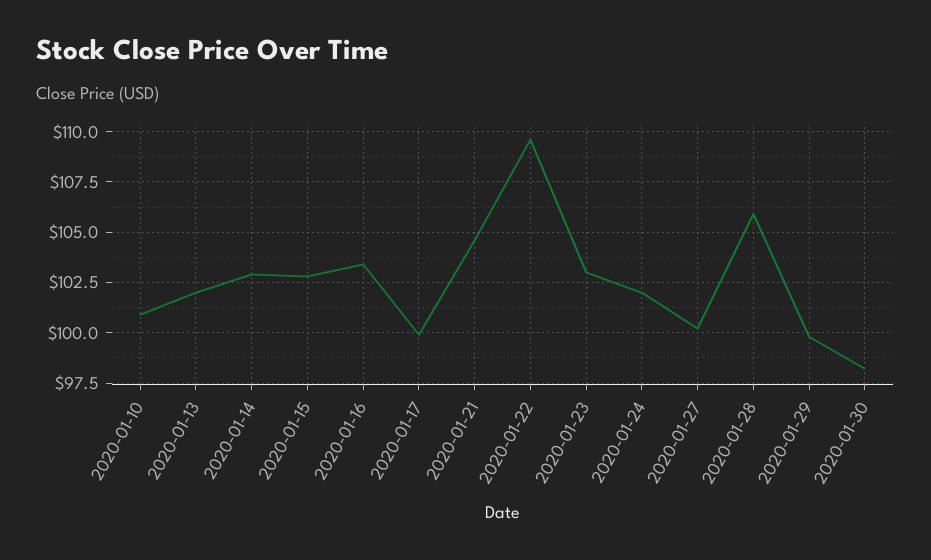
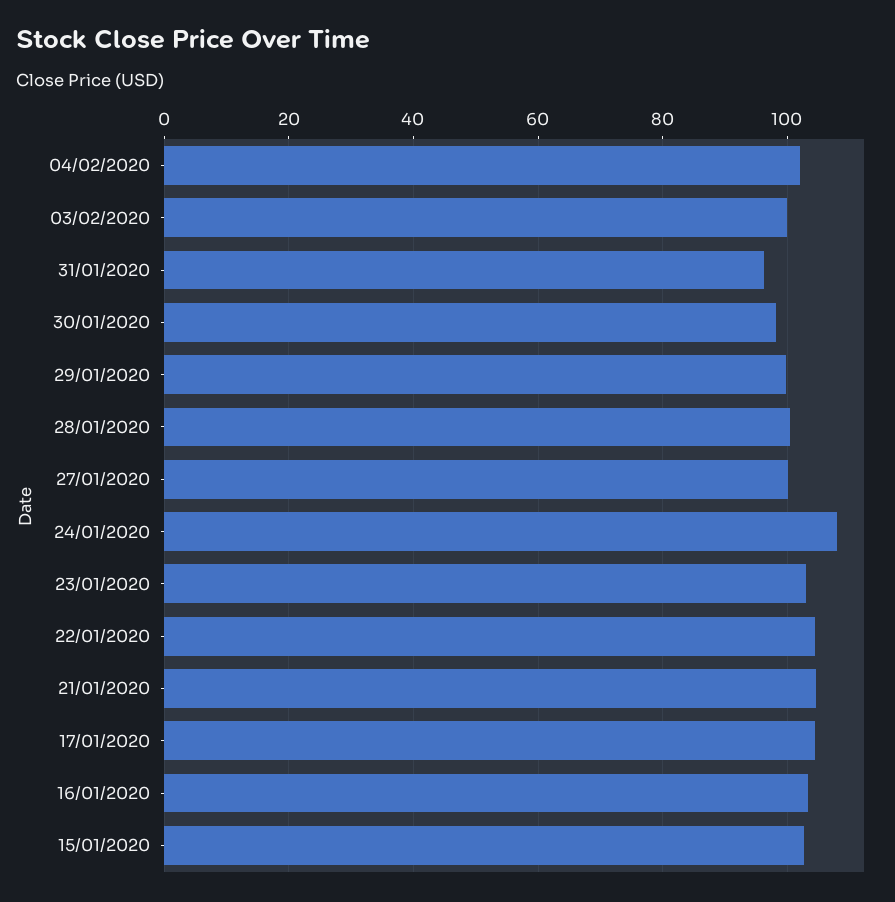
2020-01-10: 101 -> none
2020-01-13: 102 -> none
2020-01-14: 103 -> none
2020-01-17: 100 -> 104
2020-01-22: 109.5 -> 104
2020-01-24: 102 -> 108
2020-01-28: 106 -> 100
04/02/2020: none -> 102
03/02/2020: none -> 100
31/01/2020: none -> 96

